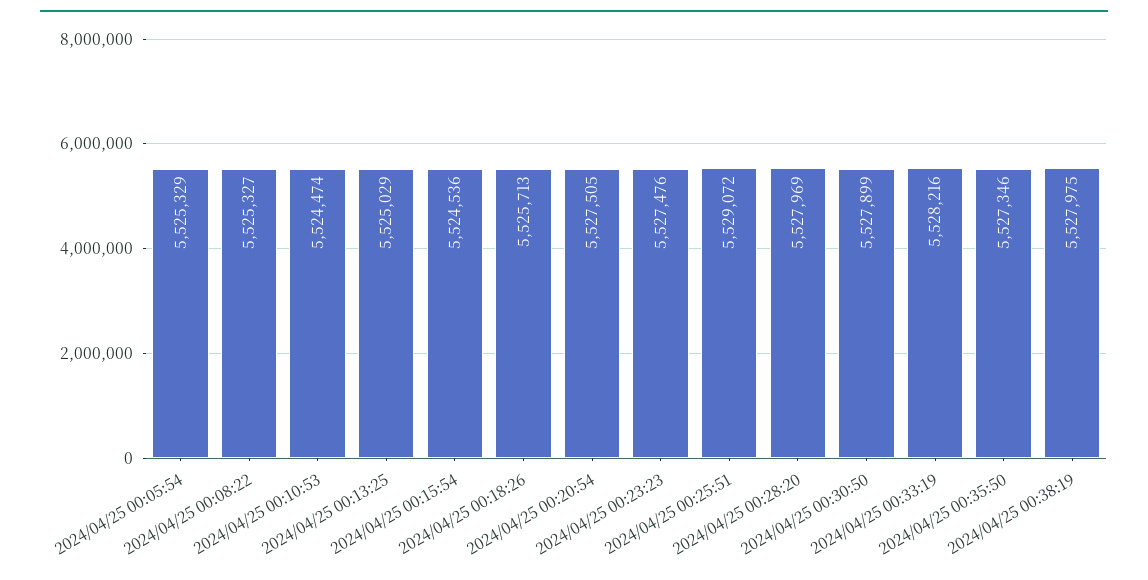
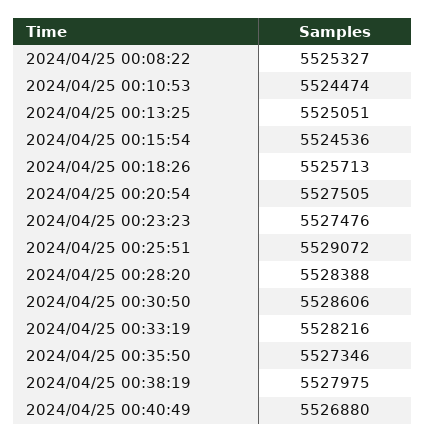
2024/04/25 00:05:54: 5525329 -> none
2024/04/25 00:13:25: 5525029 -> 5525051
2024/04/25 00:28:20: 5527969 -> 5528388
2024/04/25 00:30:50: 5527899 -> 5528606
2024/04/25 00:40:49: none -> 5526880

